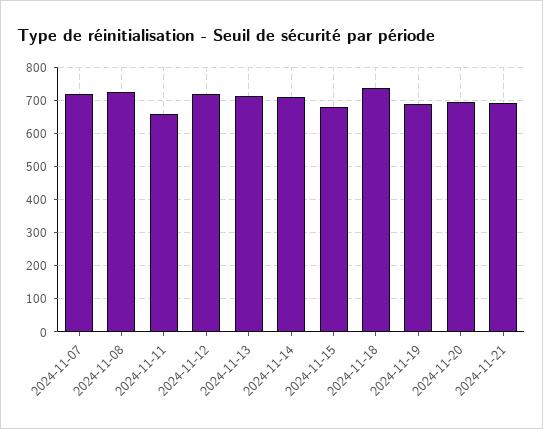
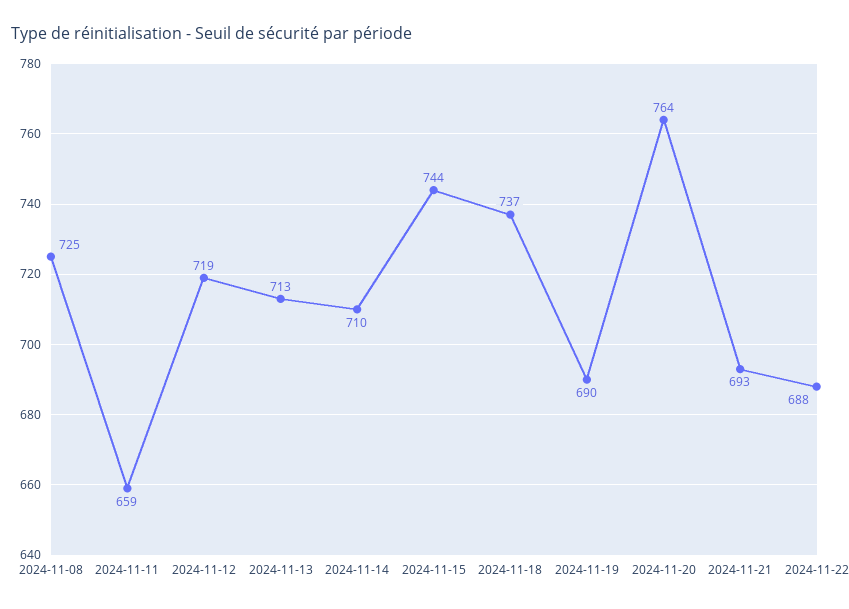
2024-11-07: 720 -> none
2024-11-15: 680 -> 744
2024-11-20: 700 -> 764
2024-11-22: none -> 688

